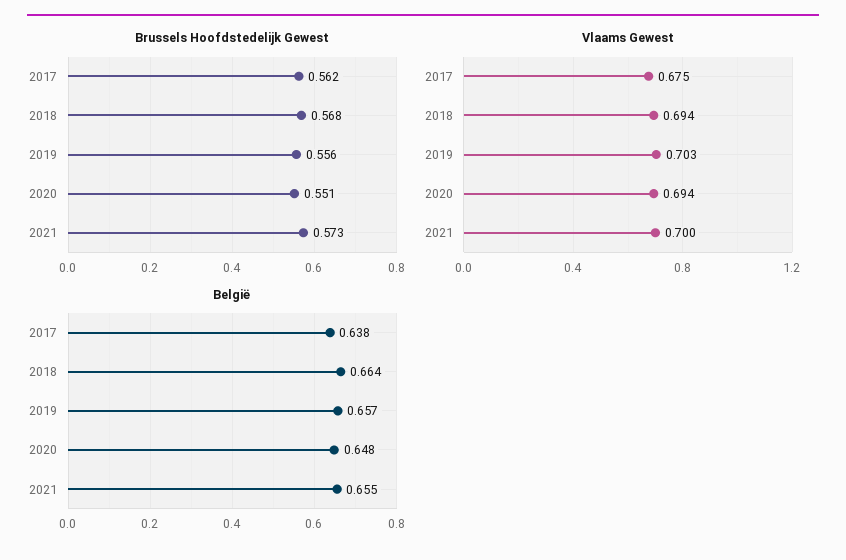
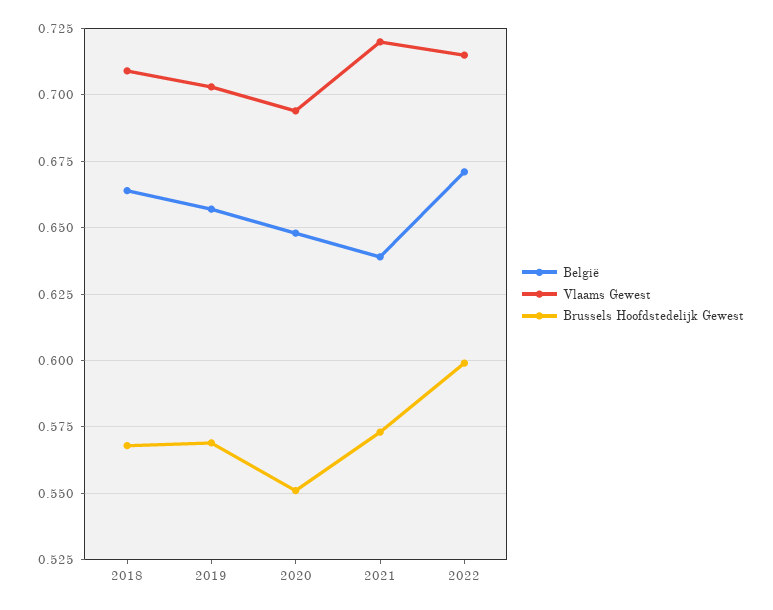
Brussels Hoofdstedelijk Gewest, 2017: 0.562 -> none
Brussels Hoofdstedelijk Gewest, 2019: 0.556 -> 0.57
Vlaams Gewest, 2017: 0.675 -> none
Vlaams Gewest, 2018: 0.694 -> 0.71
Vlaams Gewest, 2021: 0.7 -> 0.72
België, 2017: 0.638 -> none
België, 2021: 0.655 -> 0.64
België, 2022: none -> 0.67
Vlaams Gewest, 2022: none -> 0.715
Brussels Hoofdstedelijk Gewest, 2022: none -> 0.6

